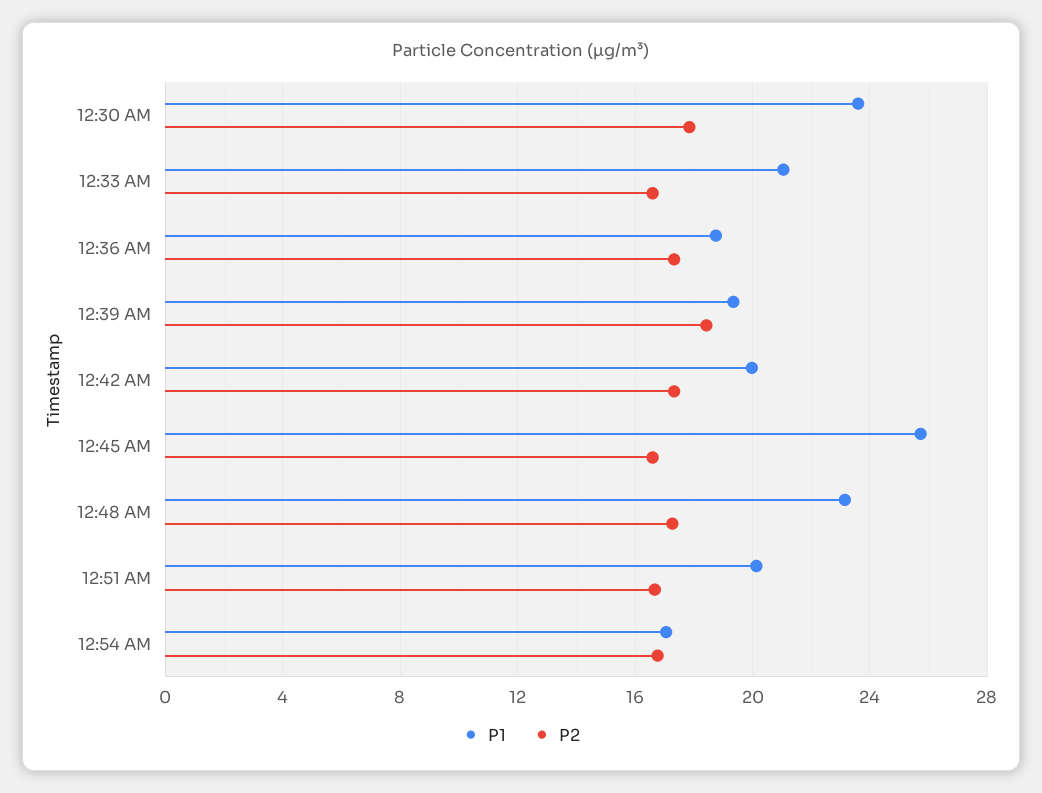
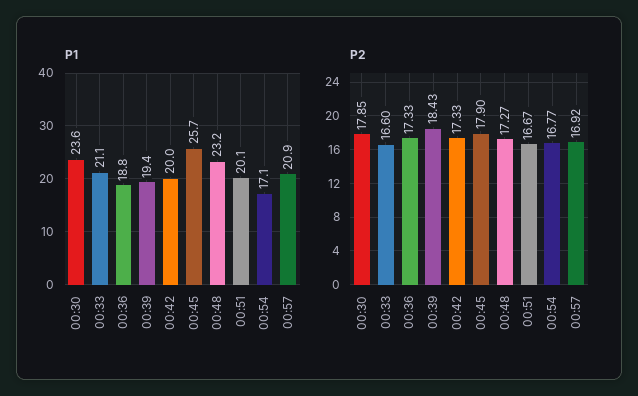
P2, 12:45 AM: 16.5 -> 17.9
P1, 00:57: none -> 20.9
P2, 00:57: none -> 16.92

